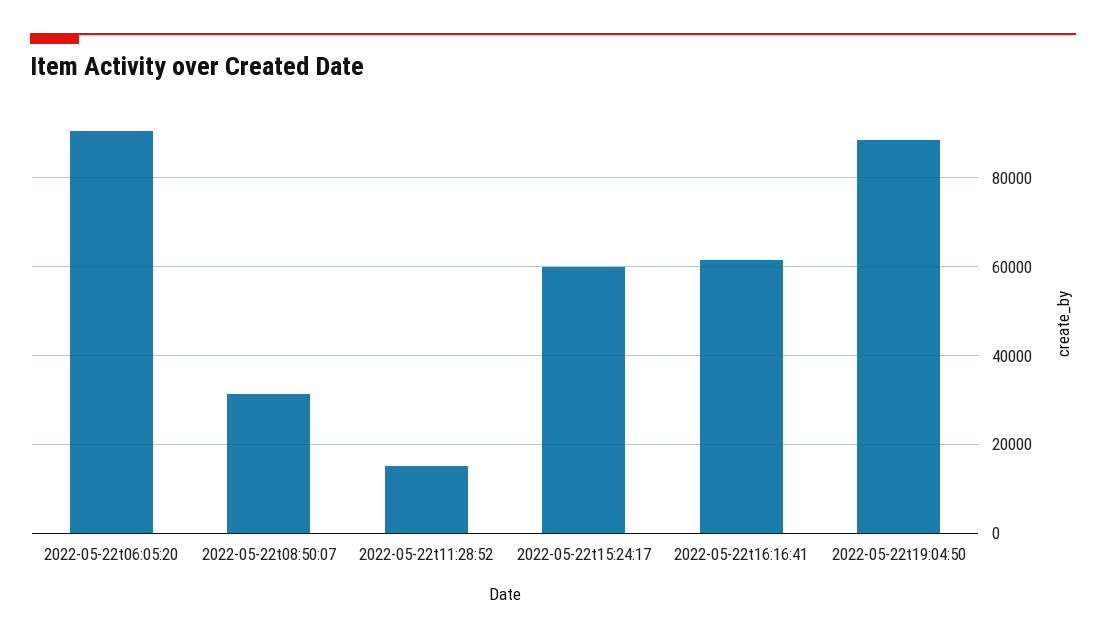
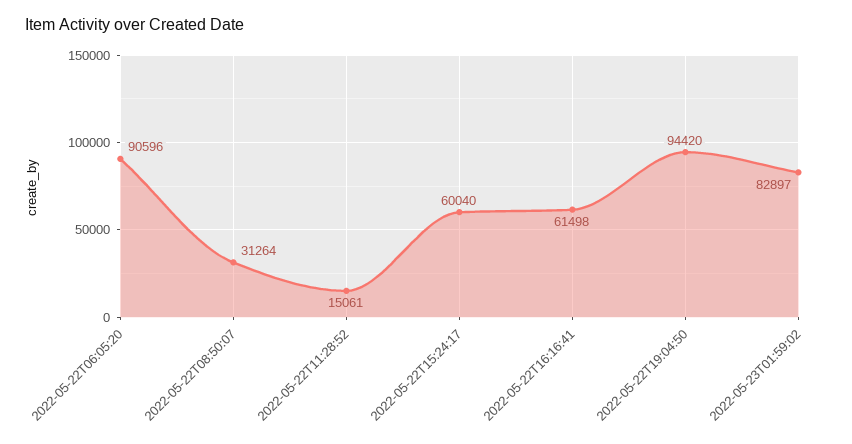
2022-05-22t19:04:50: 88000 -> 94420
2022-05-23T01:59:02: none -> 82897

